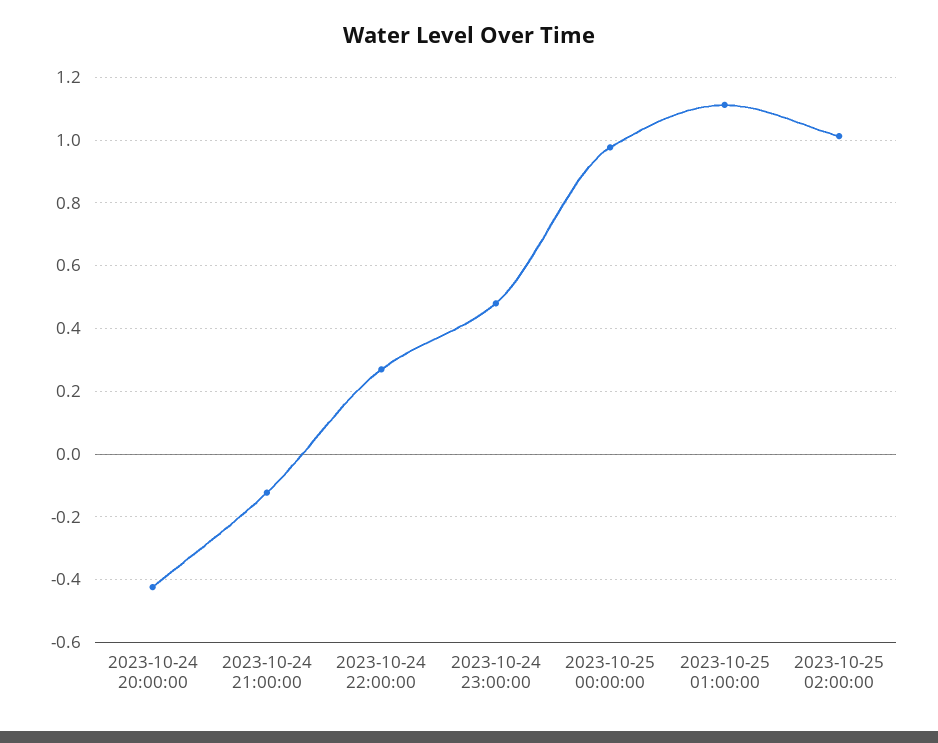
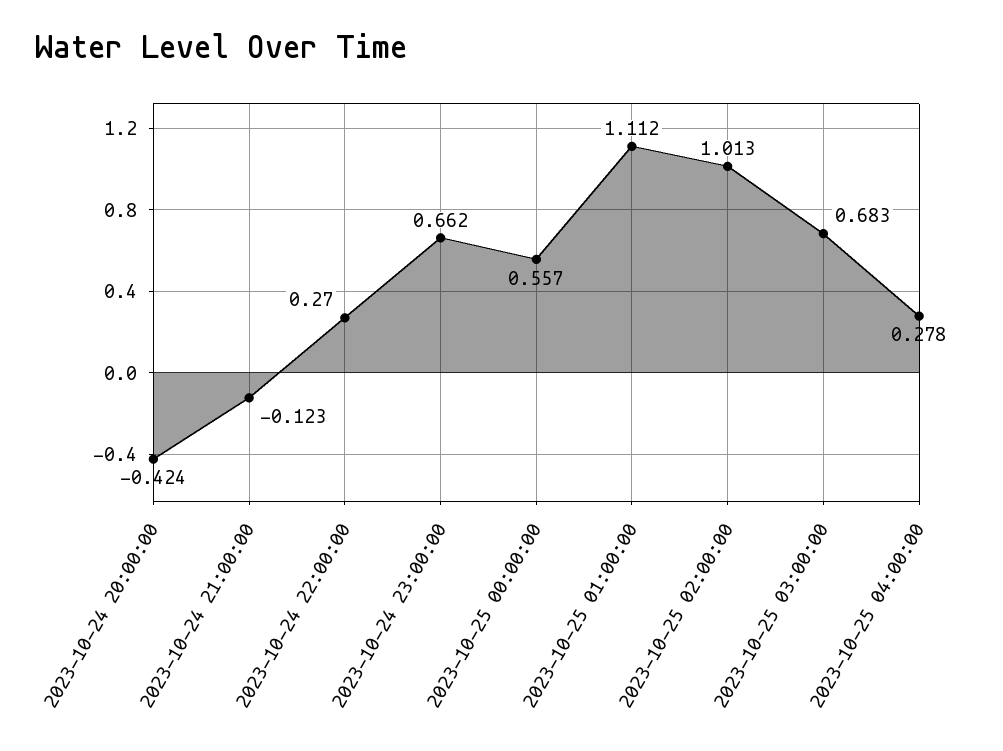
2023-10-24 23:00:00: 0.48 -> 0.662
2023-10-25 00:00:00: 0.98 -> 0.557
2023-10-25 03:00:00: none -> 0.683
2023-10-25 04:00:00: none -> 0.278

